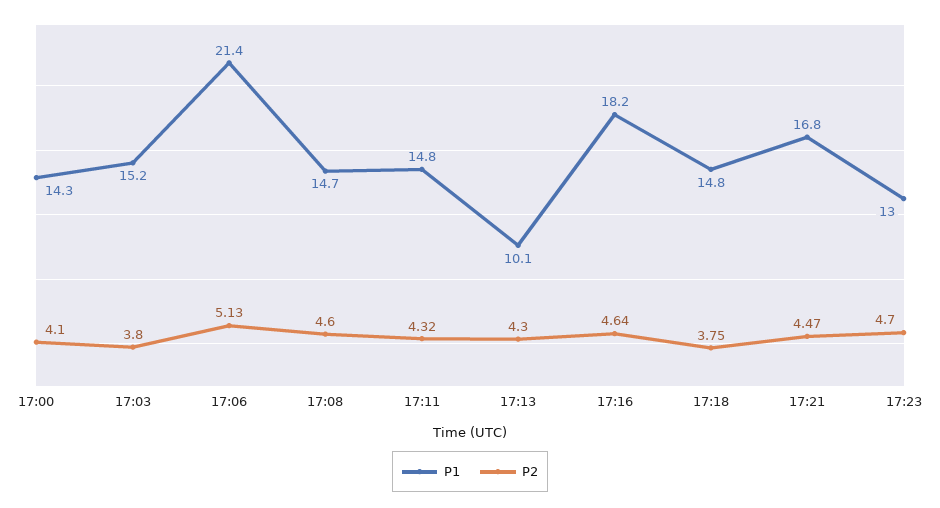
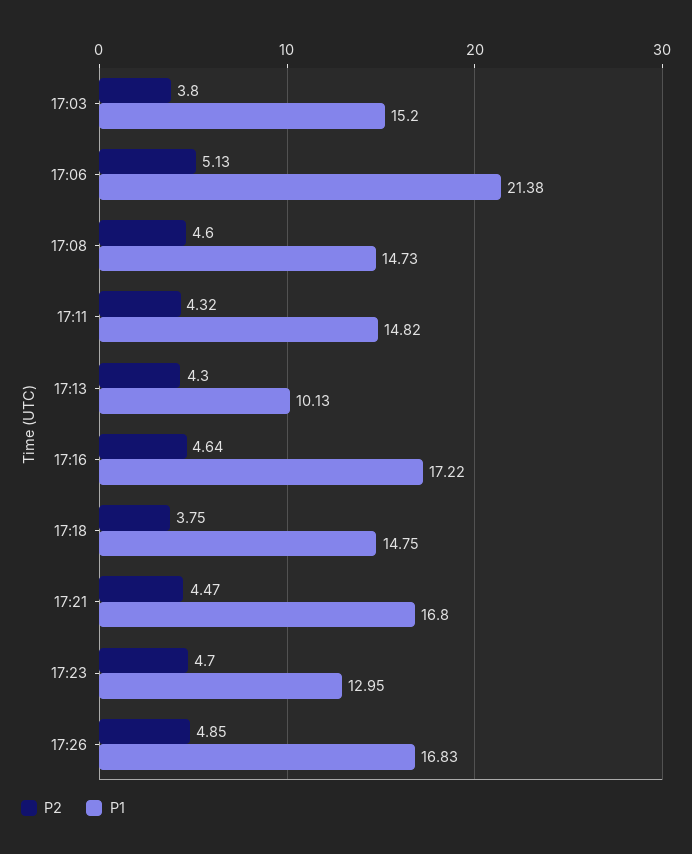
P1, 17:00: 14.3 -> none
P2, 17:00: 4.1 -> none
P1, 17:16: 18.2 -> 17.22
P2, 17:26: none -> 4.85
P1, 17:26: none -> 16.83

